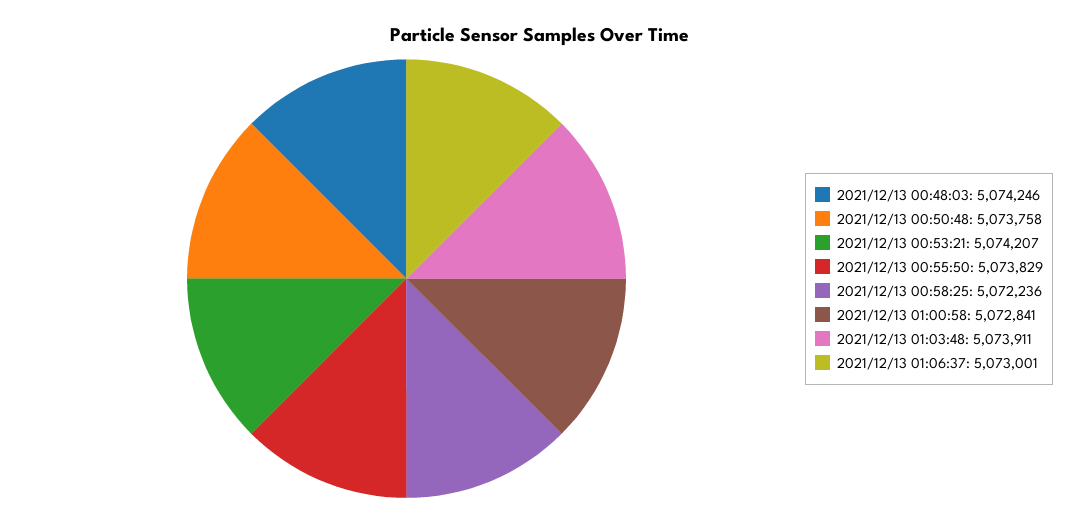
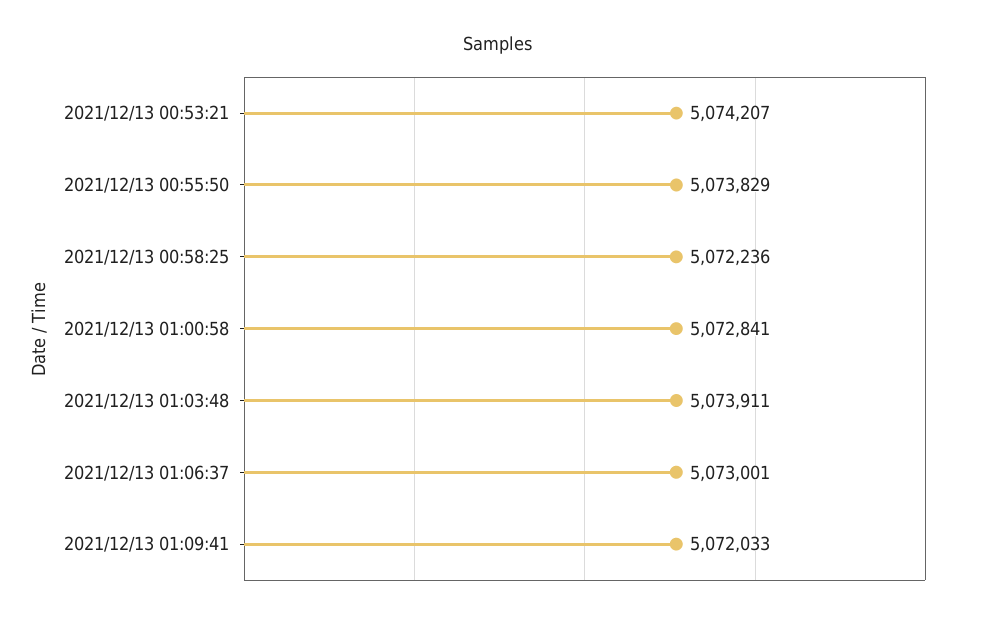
2021/12/13 00:48:03: 5074246 -> none
2021/12/13 00:50:48: 5073758 -> none
2021/12/13 01:09:41: none -> 5072033

